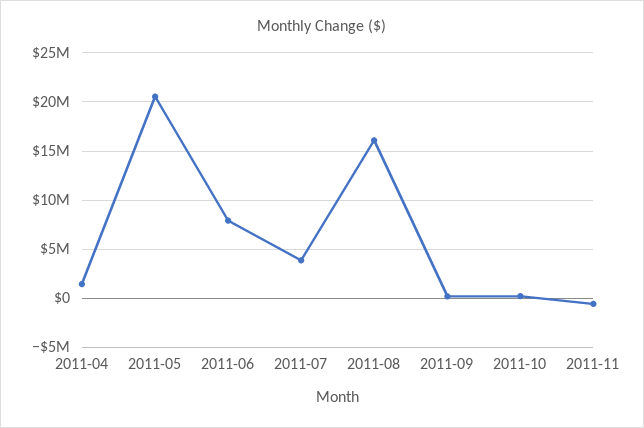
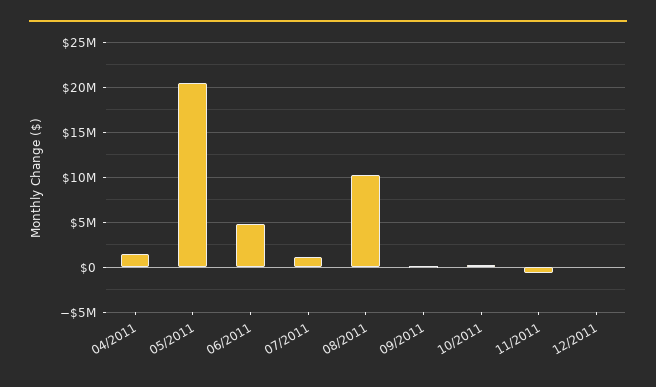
2011-06: 8000000 -> 5000000
2011-07: 4000000 -> 1000000
2011-08: 16000000 -> 10000000
12/2011: none -> 0

